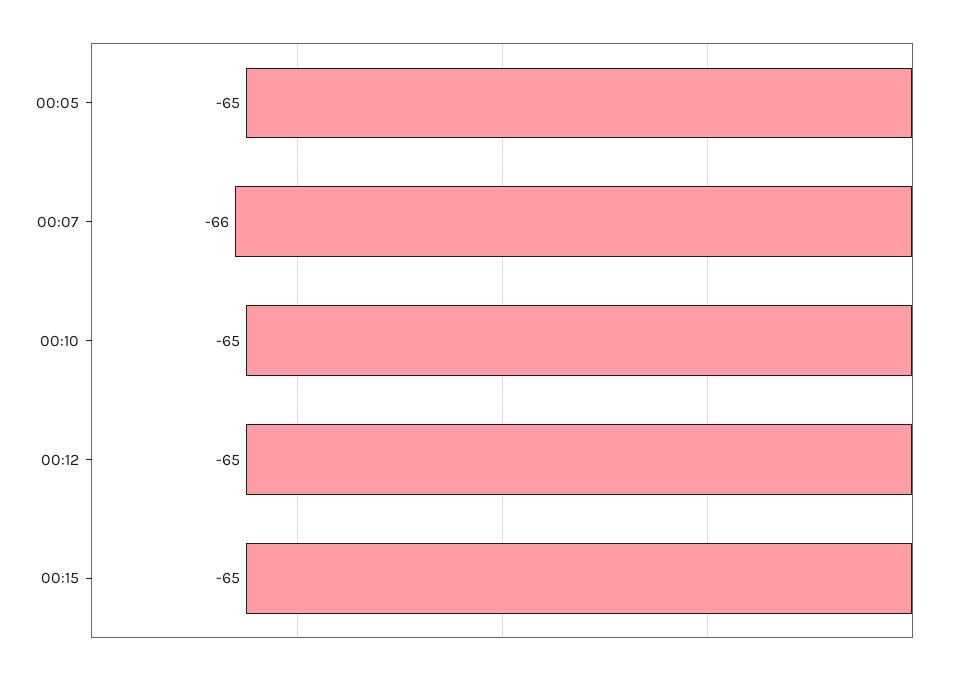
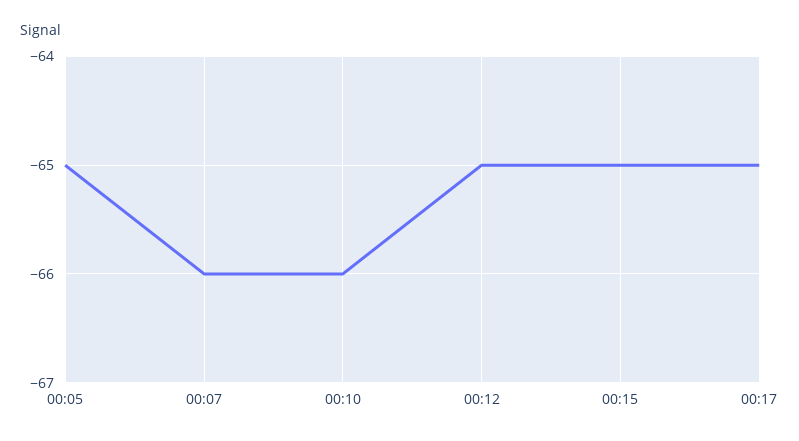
00:10: -65 -> -66
00:17: none -> -65

